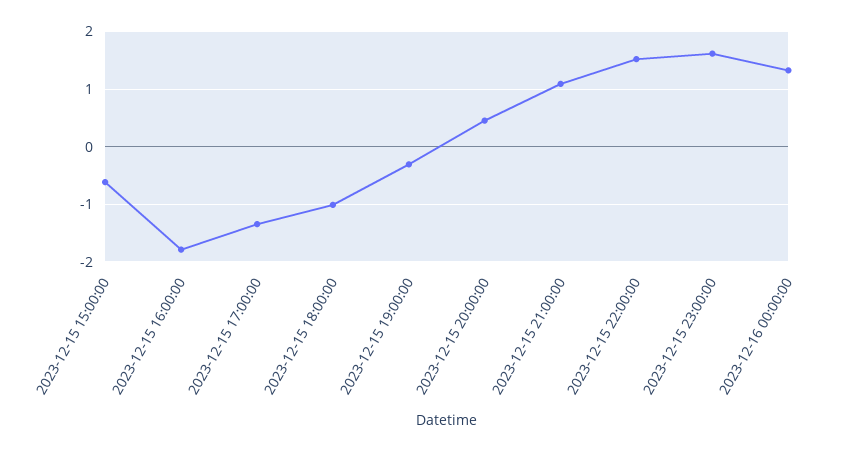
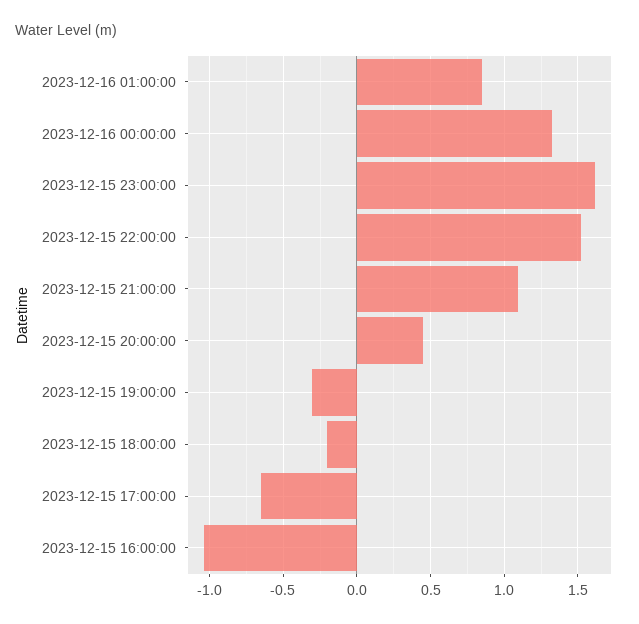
2023-12-15 15:00:00: -0.6 -> none
2023-12-15 16:00:00: -1.8 -> -1.05
2023-12-15 17:00:00: -1.4 -> -0.65
2023-12-15 18:00:00: -1 -> -0.2
2023-12-16 01:00:00: none -> 0.85

